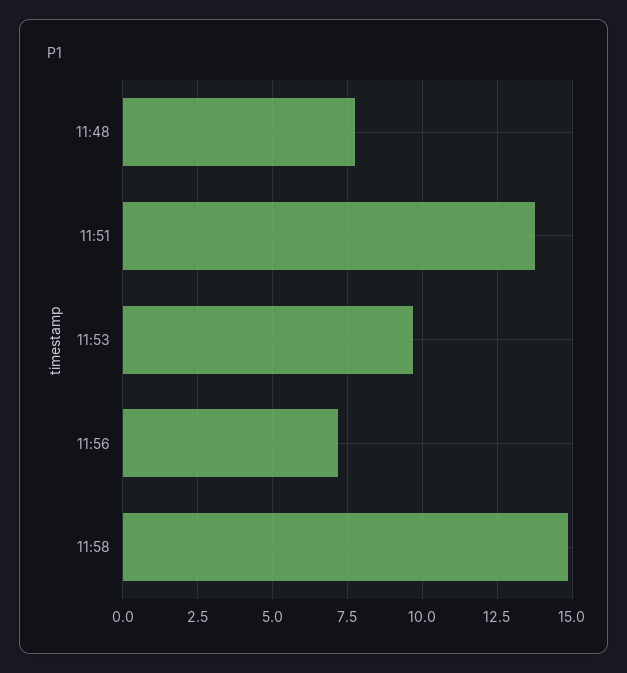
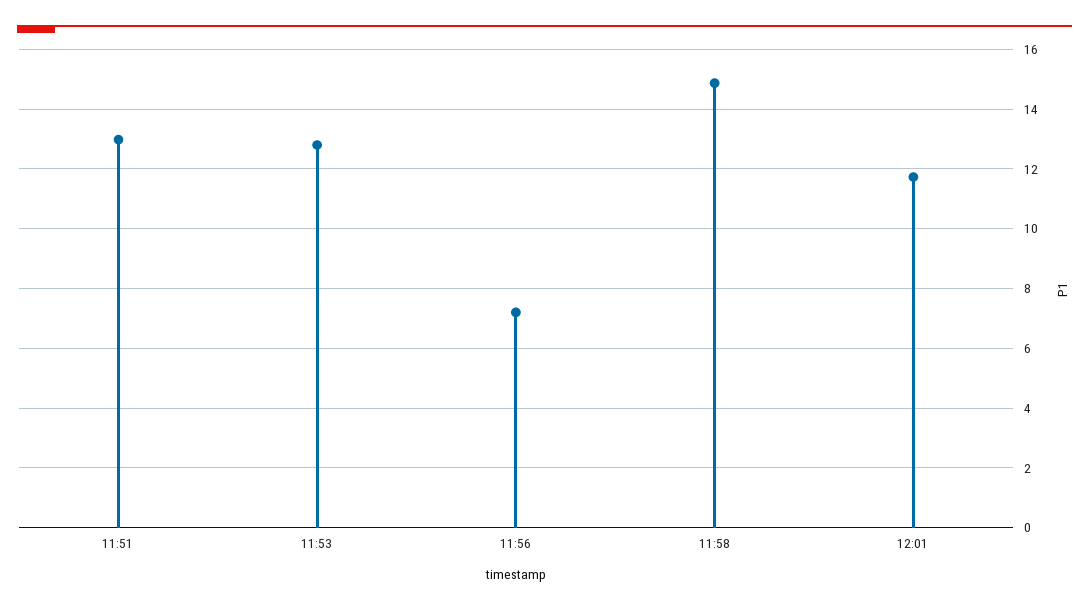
11:48: 7.75 -> none
11:51: 13.75 -> 13
11:53: 9.75 -> 12.75
12:01: none -> 11.75

